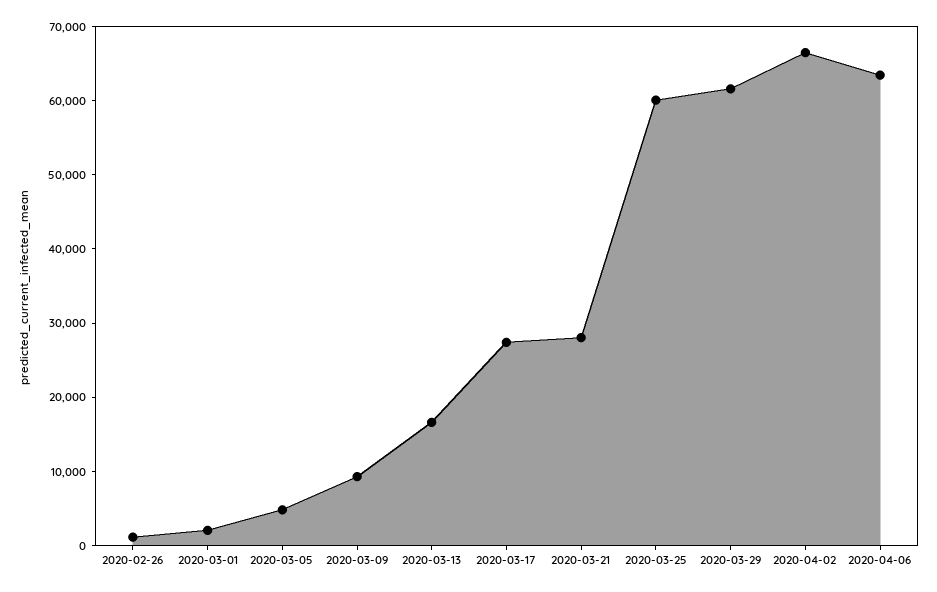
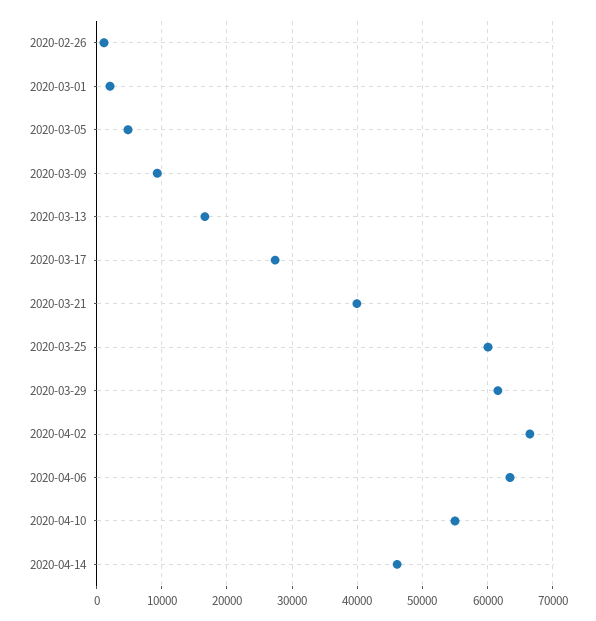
2020-03-21: 28000 -> 40000
2020-04-10: none -> 55000
2020-04-14: none -> 46000

